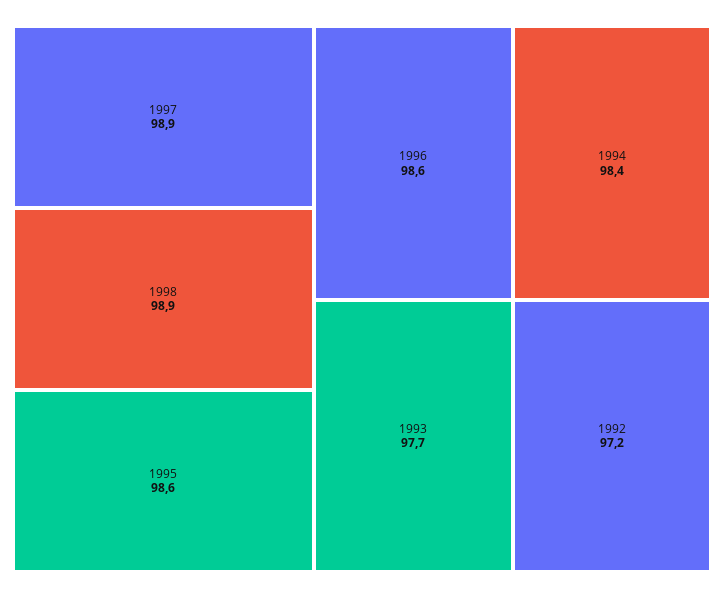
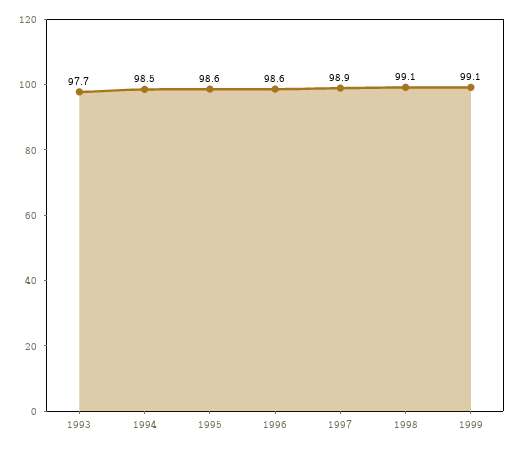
1998: 98.9 -> 99.1
1994: 98.4 -> 98.5
1992: 97.2 -> none
1999: none -> 99.1

